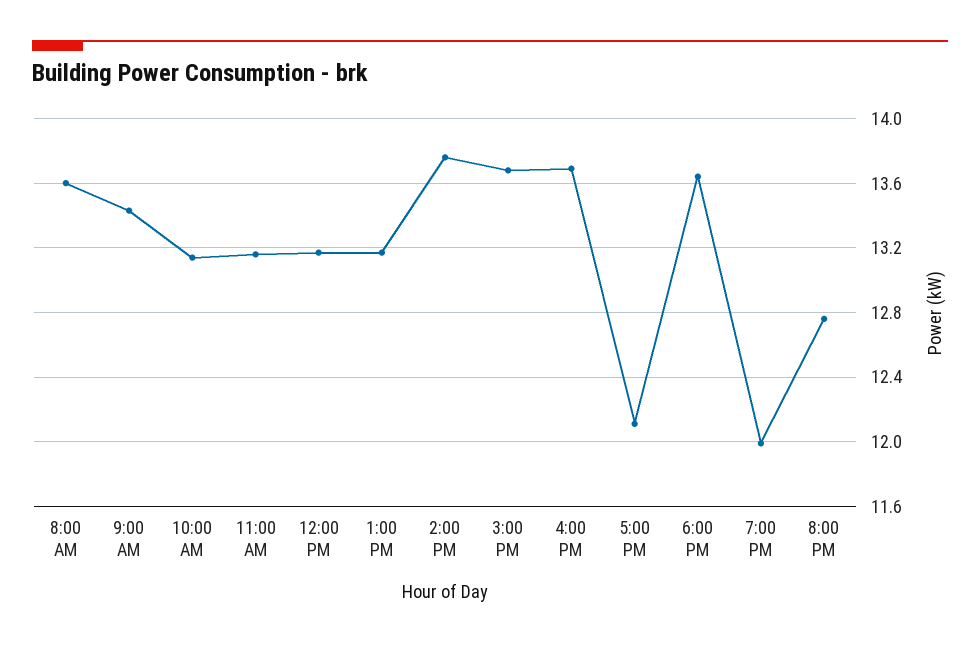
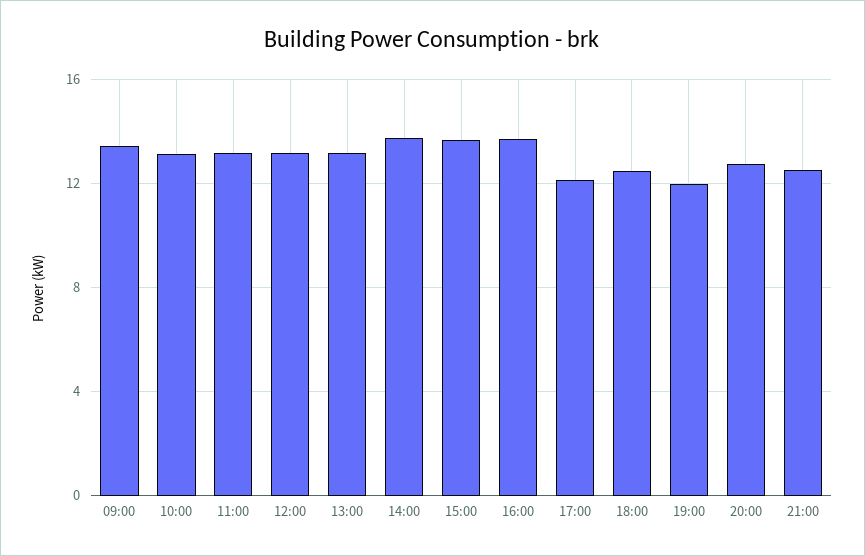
8:00 AM: 13.6 -> none
6:00 PM: 13.65 -> 12.5
21:00: none -> 12.5

